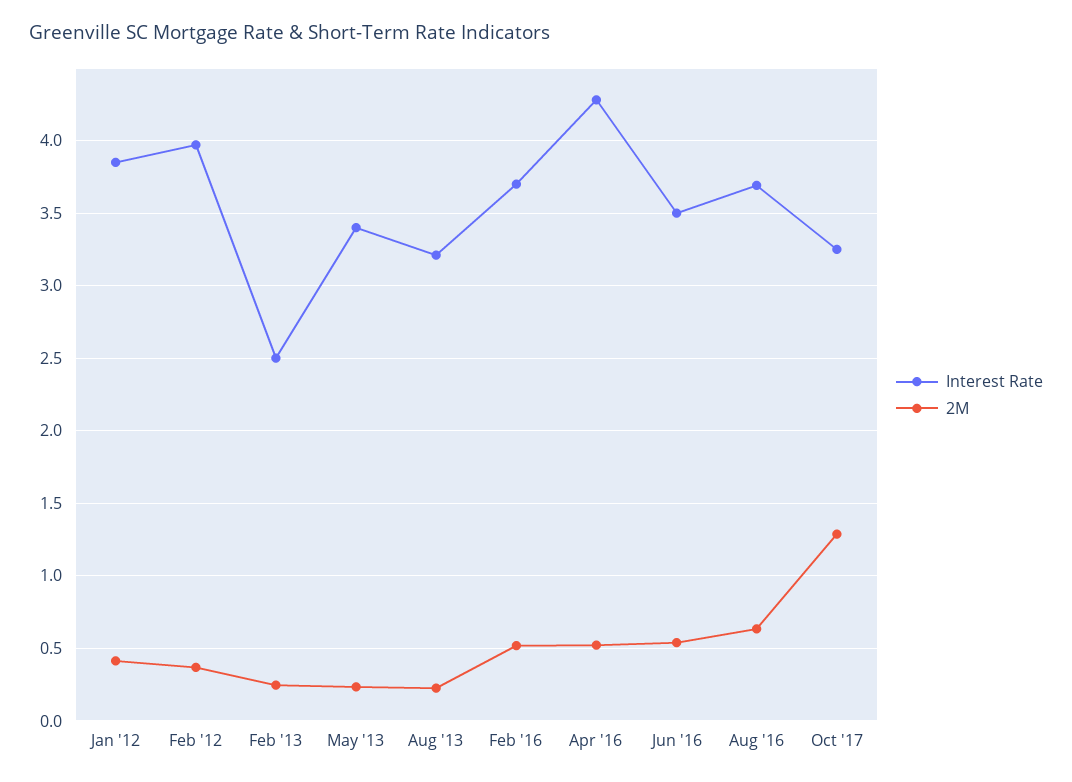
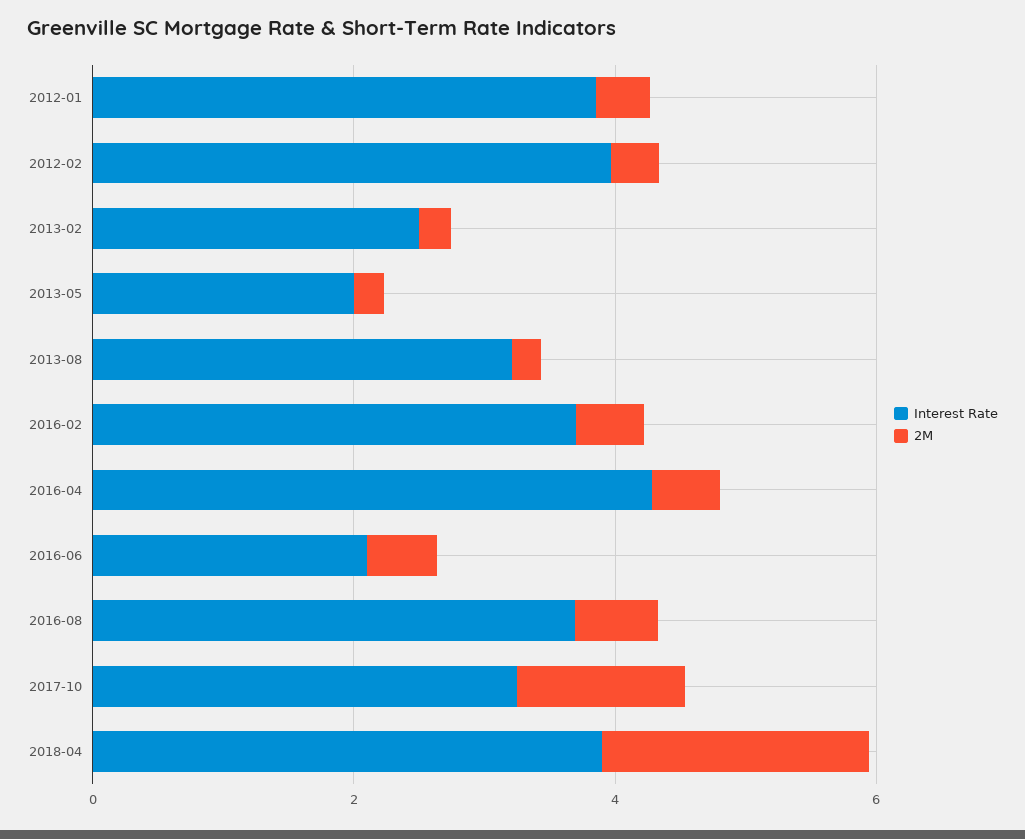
Interest Rate, May '13: 3.4 -> 2
Interest Rate, Jun '16: 3.5 -> 2
Interest Rate, 2018-04: none -> 4
2M, 2018-04: none -> 2

